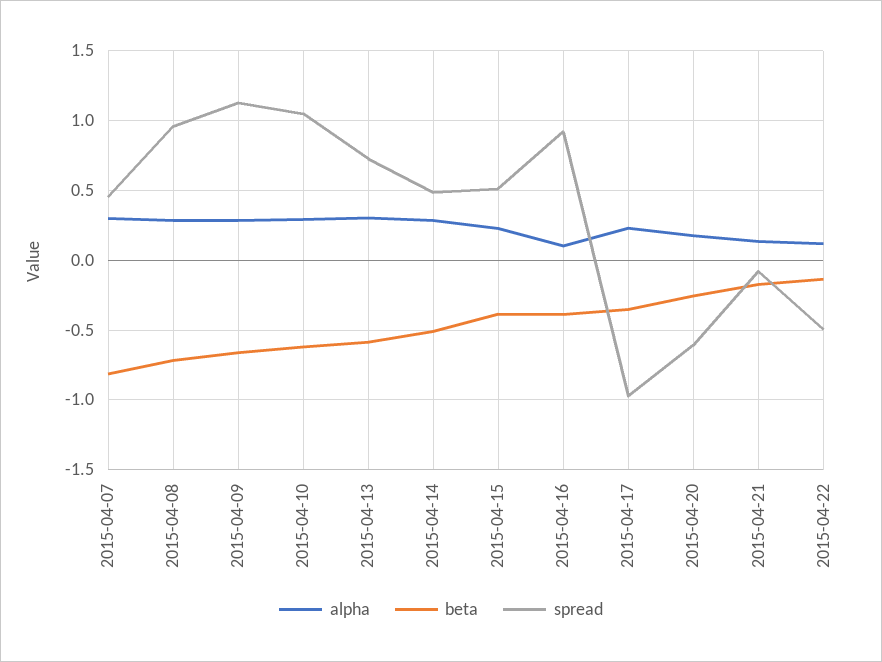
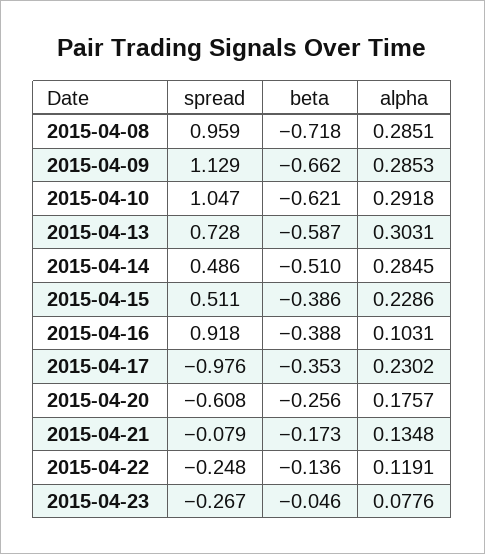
alpha, 2015-04-07: 0.3 -> none
beta, 2015-04-07: -0.8 -> none
spread, 2015-04-07: 0.45 -> none
spread, 2015-04-22: -0.5 -> -0.248
spread, 2015-04-23: none -> -0.267
beta, 2015-04-23: none -> -0.046
alpha, 2015-04-23: none -> 0.0776

